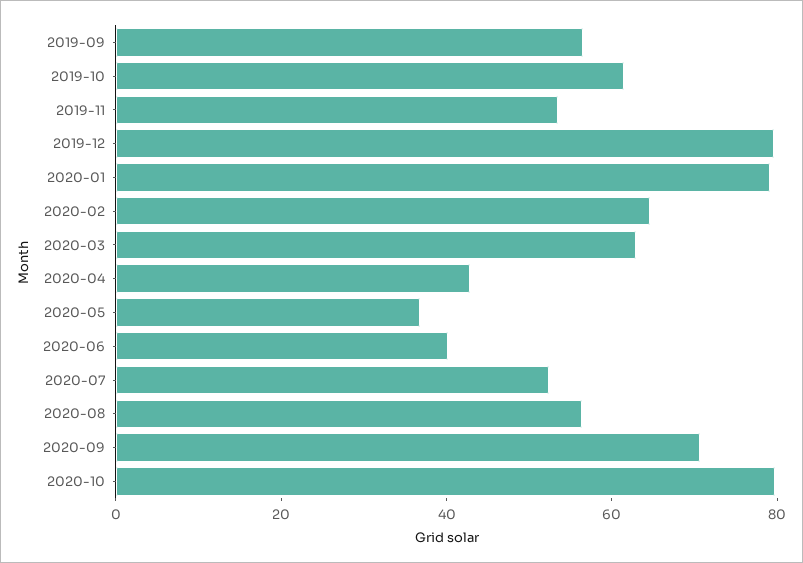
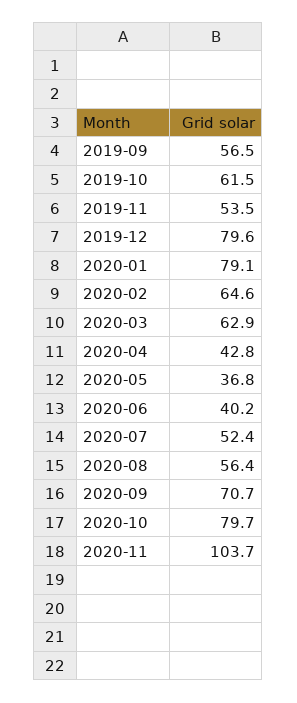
2020-11: none -> 103.7

